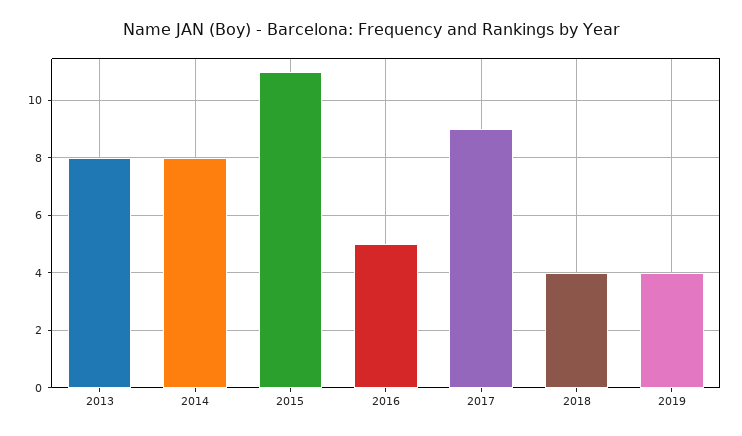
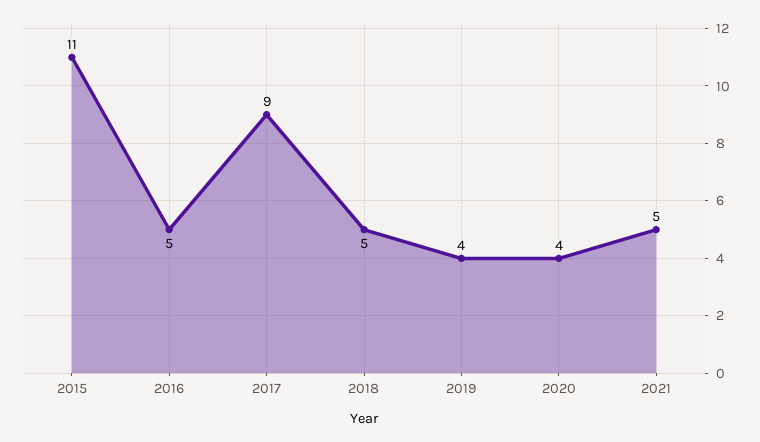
2013: 8 -> none
2014: 8 -> none
2018: 4 -> 5
2020: none -> 4
2021: none -> 5

